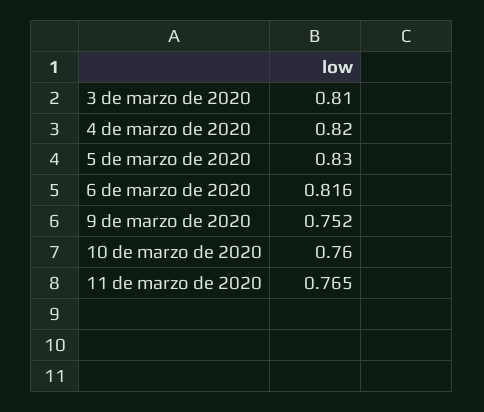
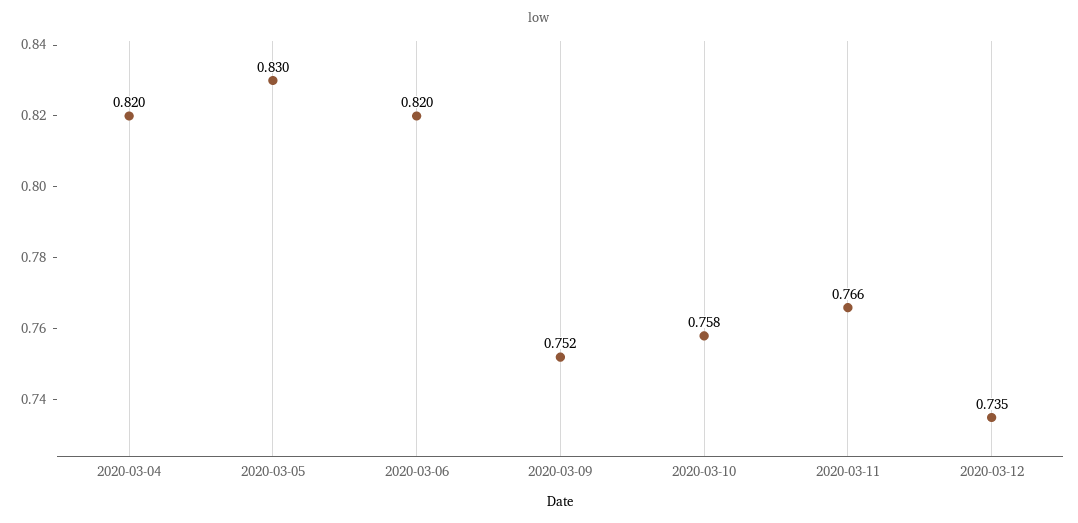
3 de marzo de 2020: 0.81 -> none
6 de marzo de 2020: 0.816 -> 0.82
10 de marzo de 2020: 0.76 -> 0.758
11 de marzo de 2020: 0.765 -> 0.766
2020-03-12: none -> 0.735

